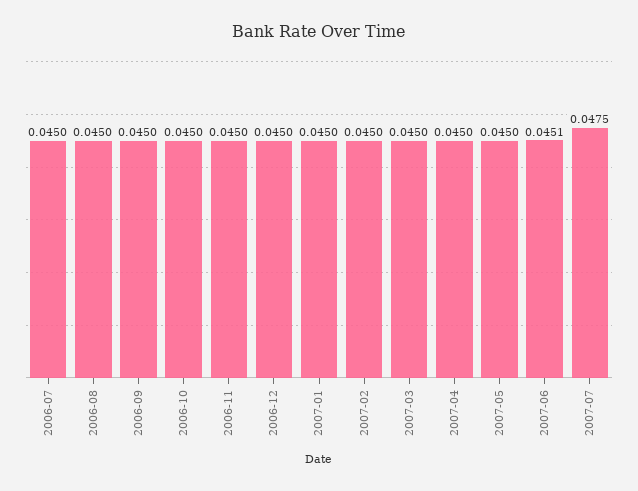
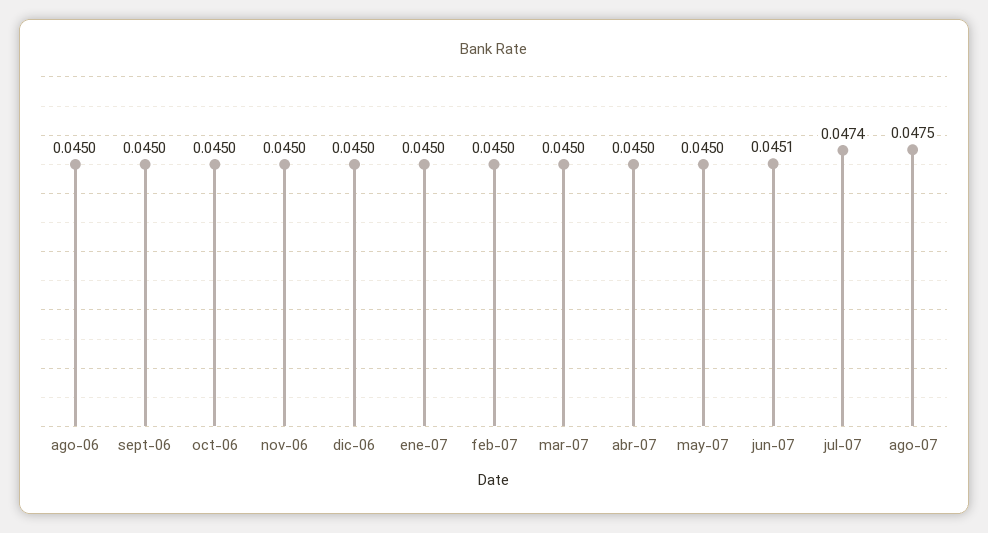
2006-07: 0.045 -> none
2007-07: 0.0475 -> 0.0474
ago-07: none -> 0.0475

